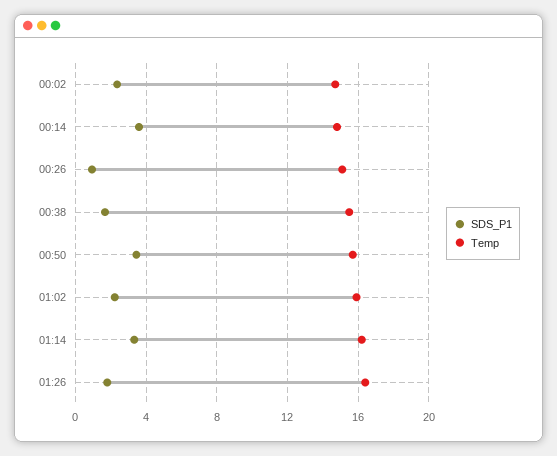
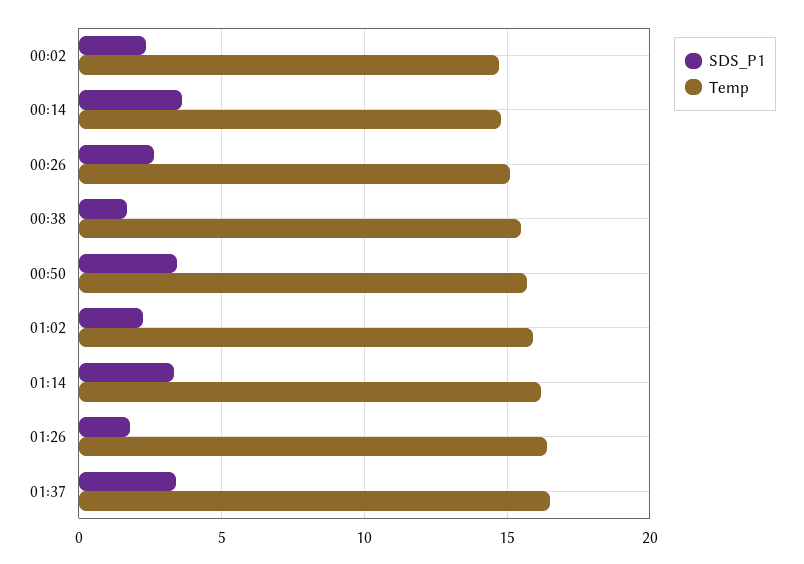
SDS_P1, 00:26: 1 -> 2.5
SDS_P1, 01:37: none -> 3.5
Temp, 01:37: none -> 16.5

